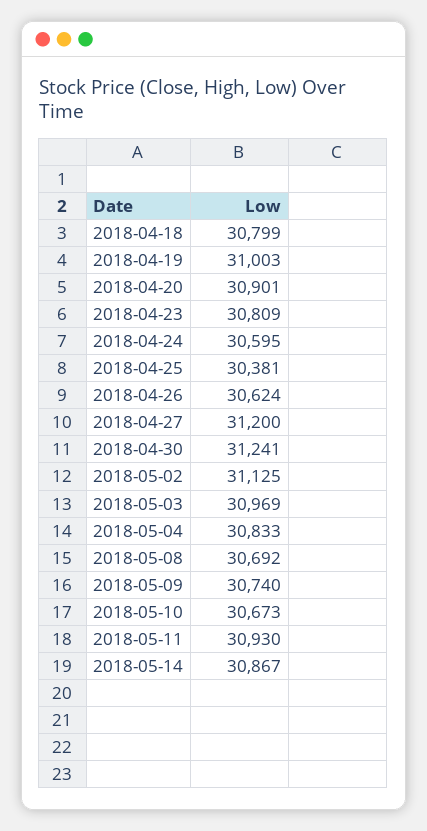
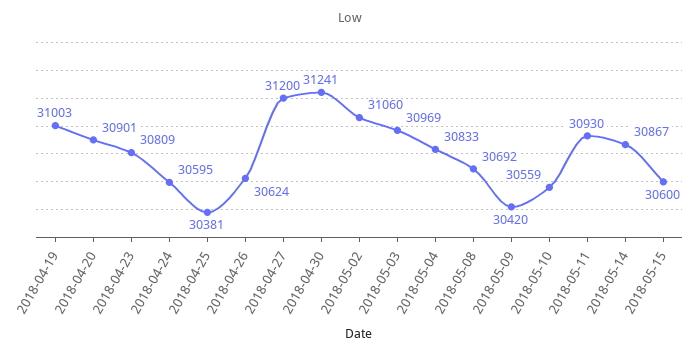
2018-04-18: 30799 -> none
2018-05-02: 31125 -> 31060
2018-05-09: 30740 -> 30420
2018-05-10: 30673 -> 30559
2018-05-15: none -> 30600

